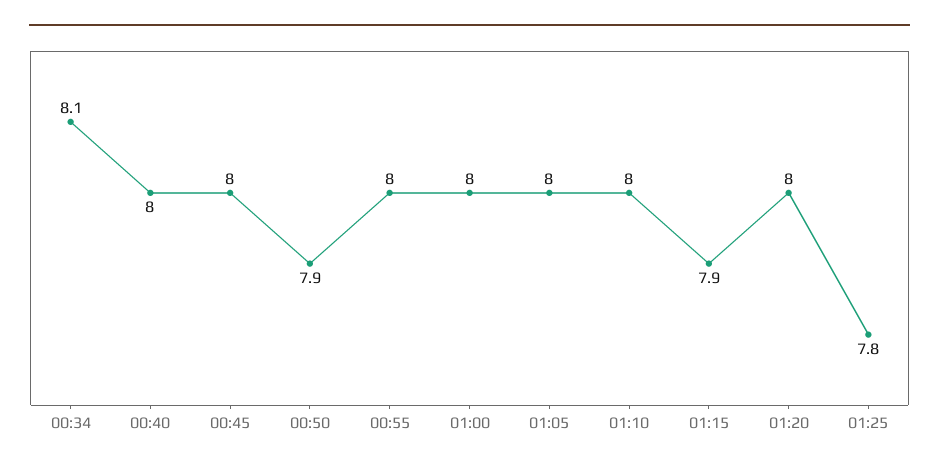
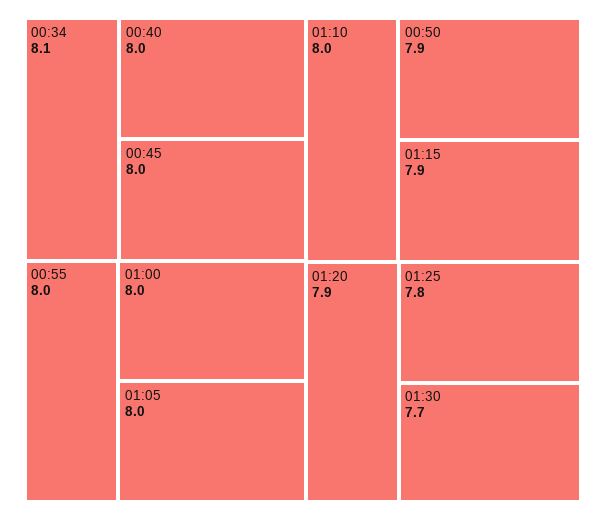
01:20: 8 -> 7.9
01:30: none -> 7.7

